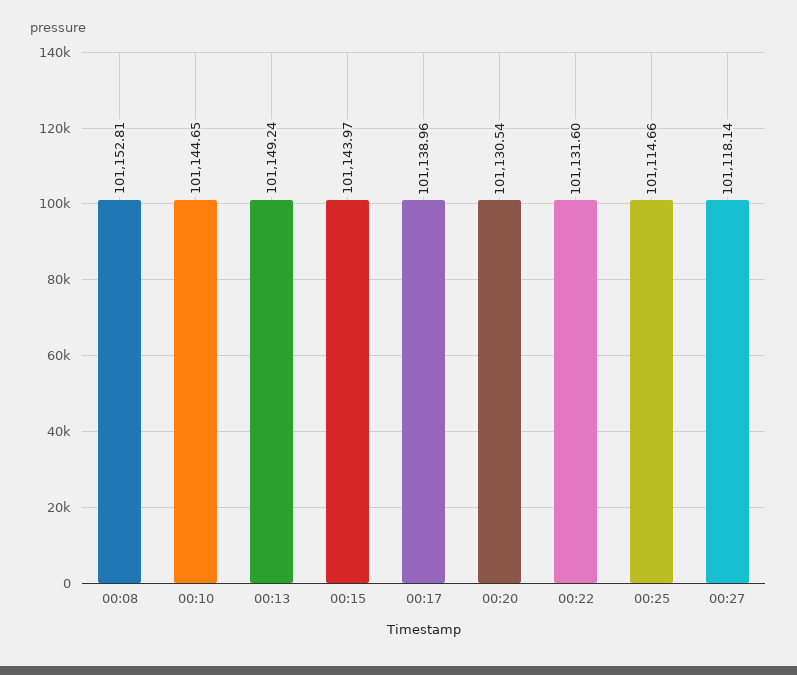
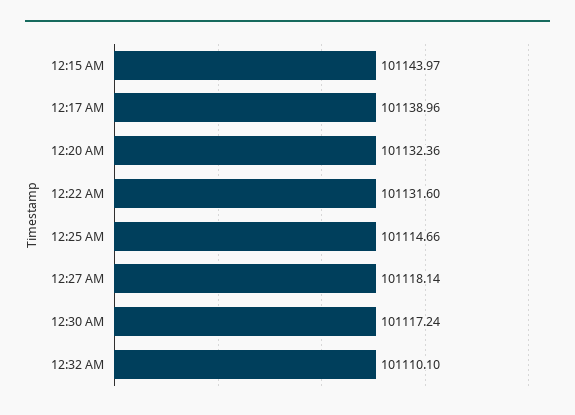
00:08: 101152.81 -> none
00:10: 101144.65 -> none
00:13: 101149.24 -> none
00:20: 101130.54 -> 101132.36
12:30 AM: none -> 101117.24
12:32 AM: none -> 101110.1

